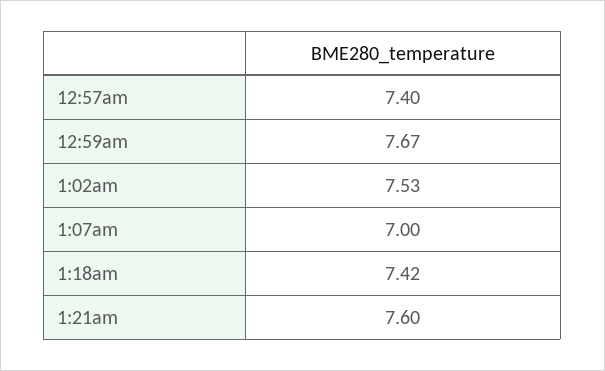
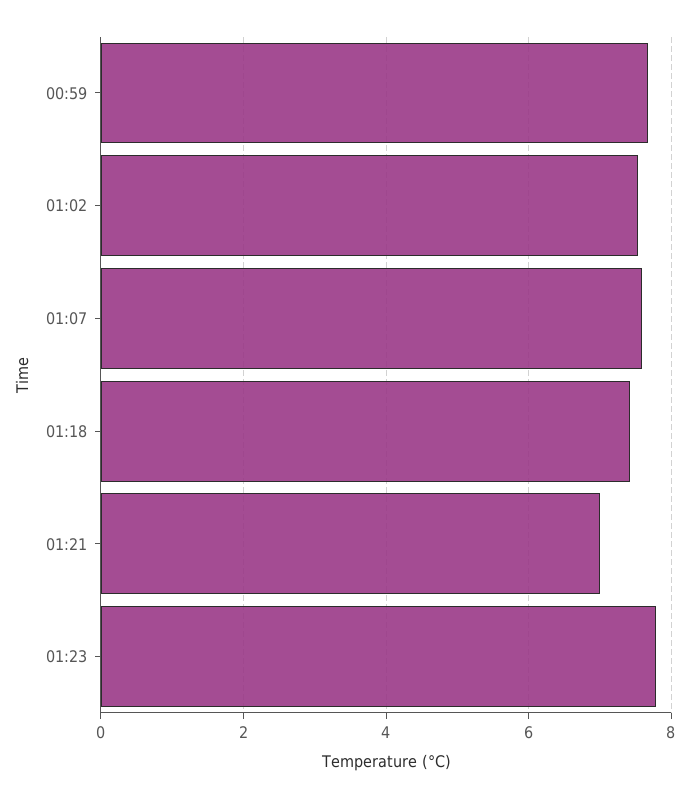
12:57am: 7.4 -> none
1:07am: 7 -> 7.6
1:21am: 7.6 -> 7
01:23: none -> 7.8

